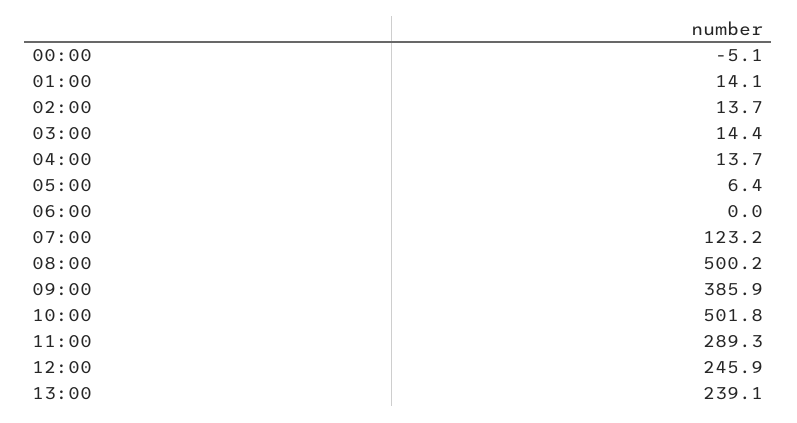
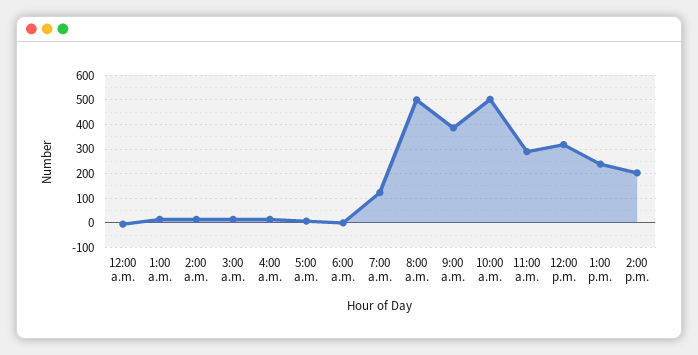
12:00: 245.9 -> 325
2:00 p.m.: none -> 200

